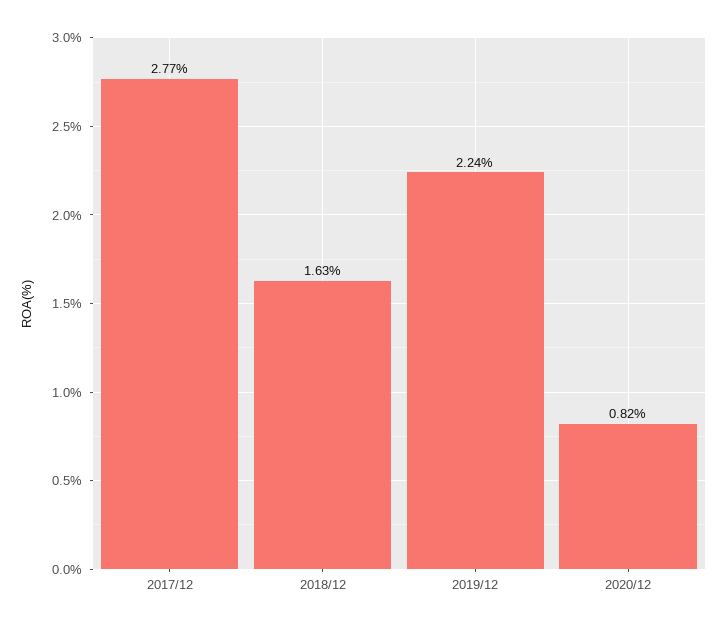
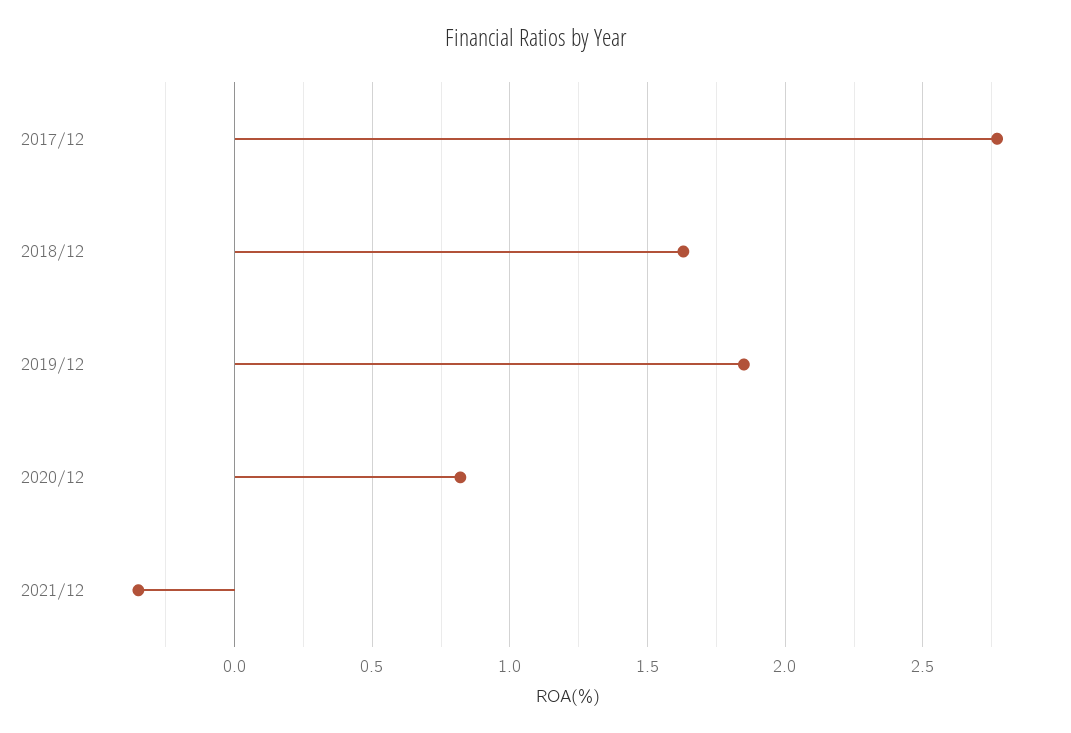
2019/12: 2.24 -> 1.85
2021/12: none -> -0.35

